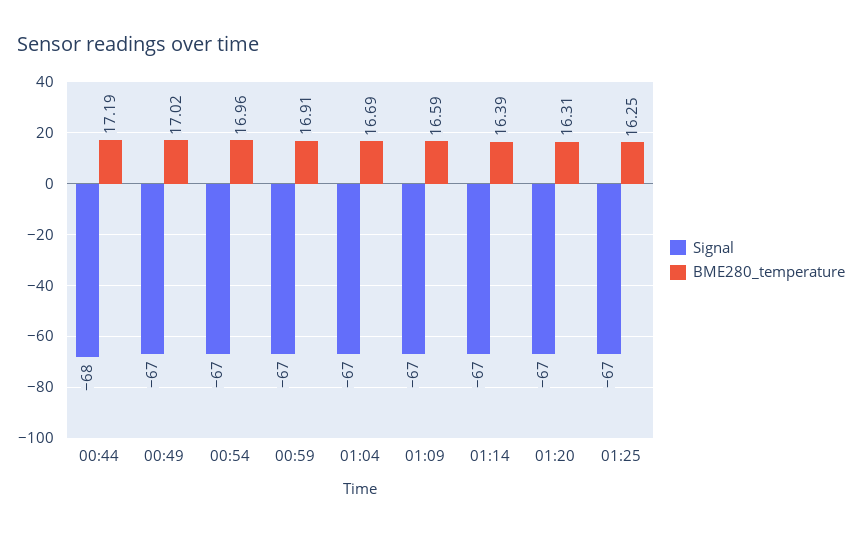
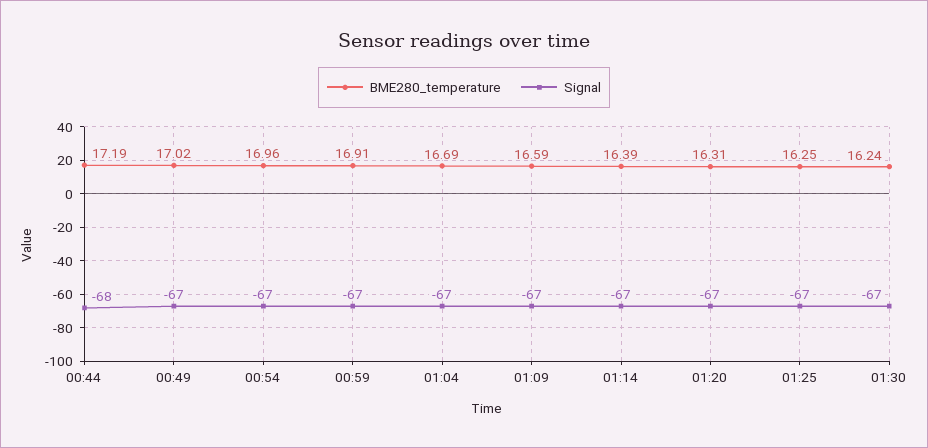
BME280_temperature, 01:30: none -> 16.24
Signal, 01:30: none -> -67

